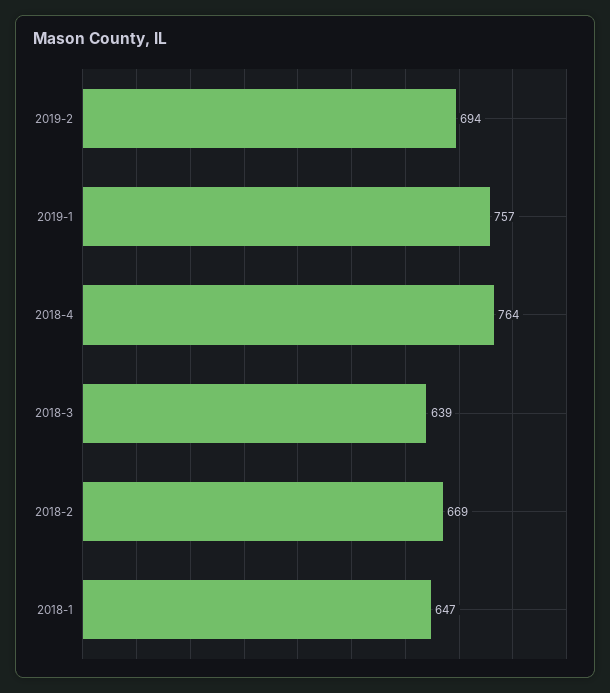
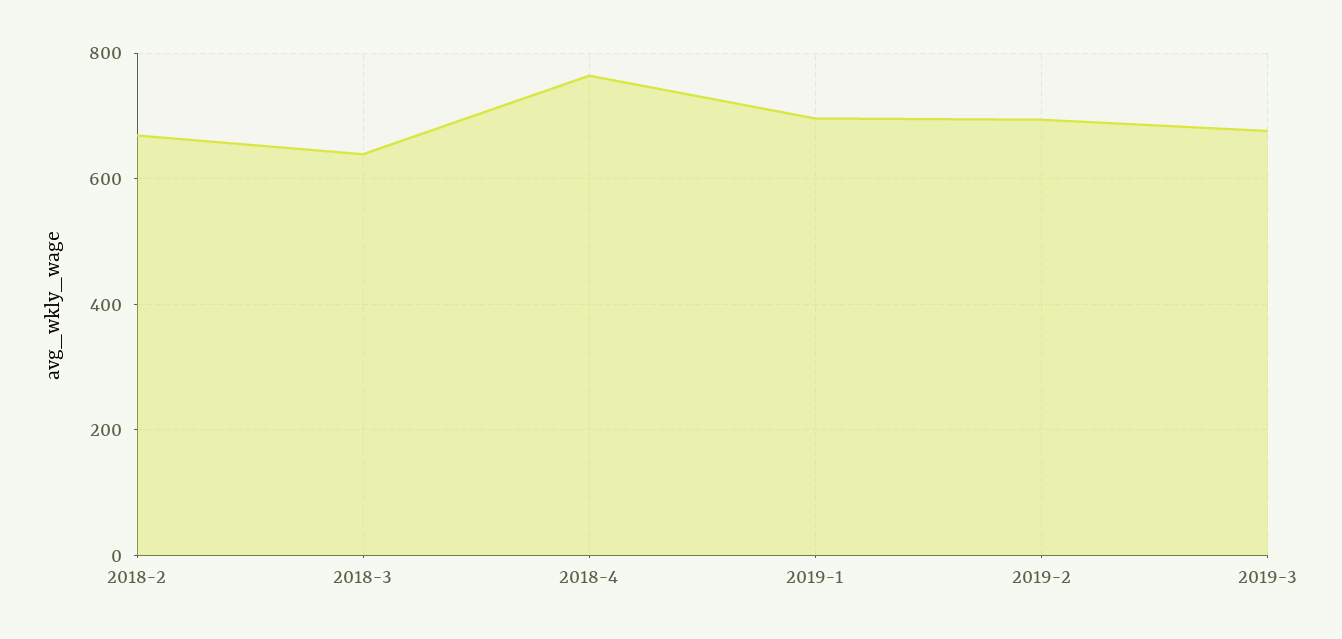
2019-1: 757 -> 700
2018-1: 647 -> none
2019-3: none -> 680

